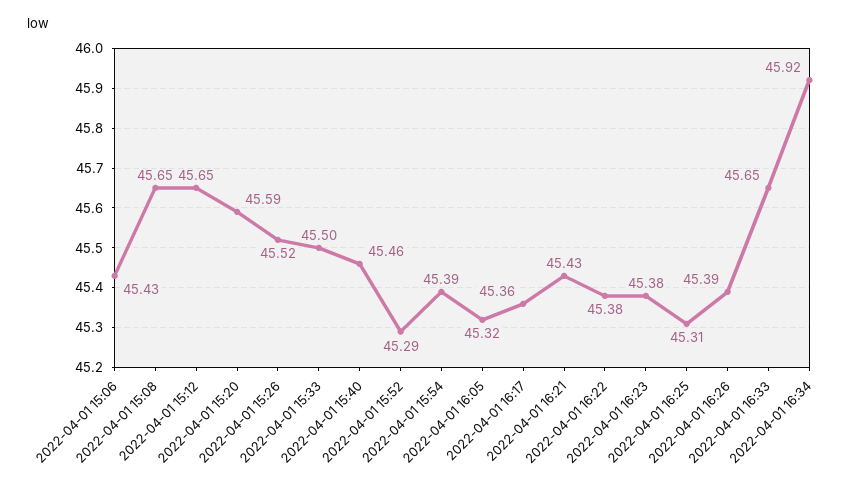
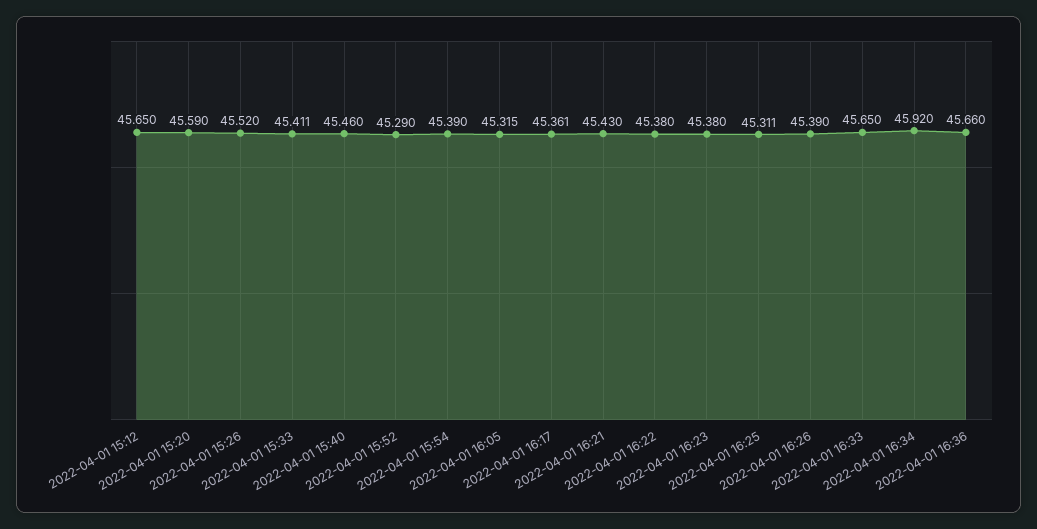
2022-04-01 15:06: 45.43 -> none
2022-04-01 15:08: 45.65 -> none
2022-04-01 15:33: 45.5 -> 45.411
2022-04-01 16:36: none -> 45.66

